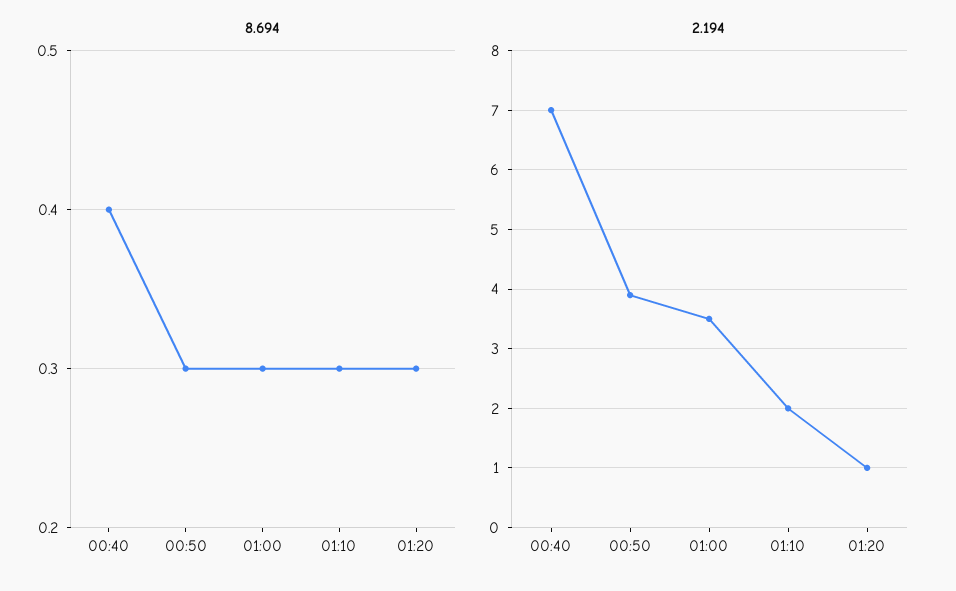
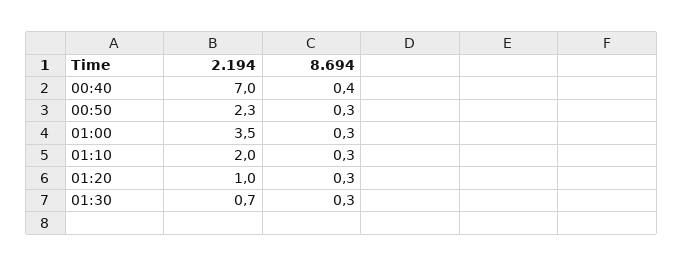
2.194, 00:50: 4 -> 2.3
2.194, 01:30: none -> 0.7
8.694, 01:30: none -> 0.3

